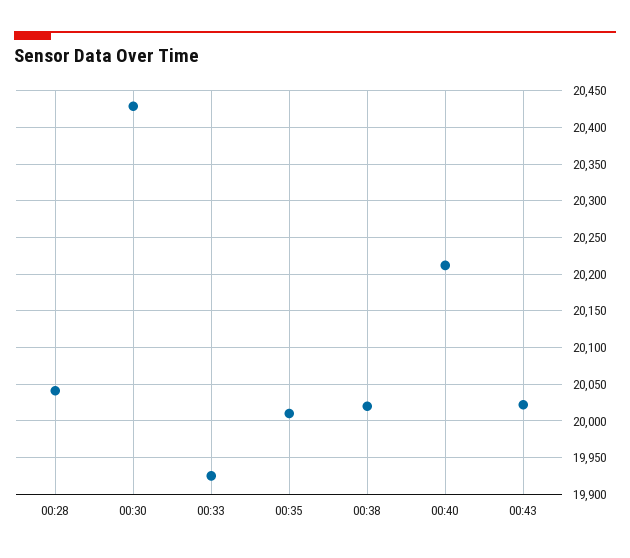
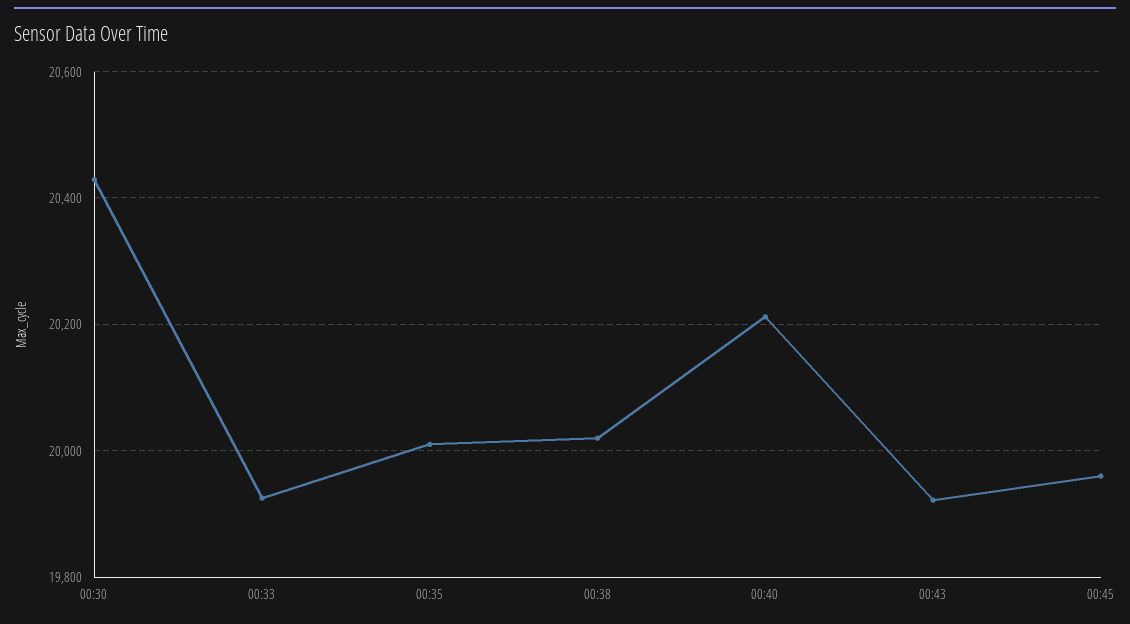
00:28: 20040 -> none
00:43: 20020 -> 19920
00:45: none -> 19960

